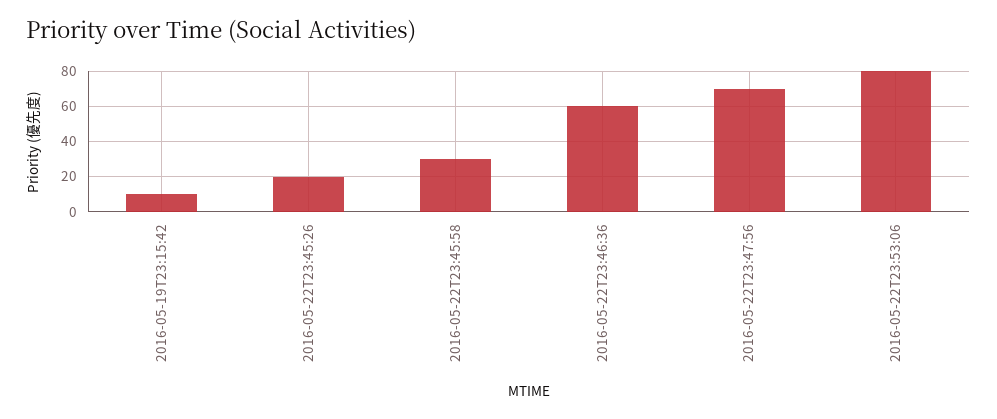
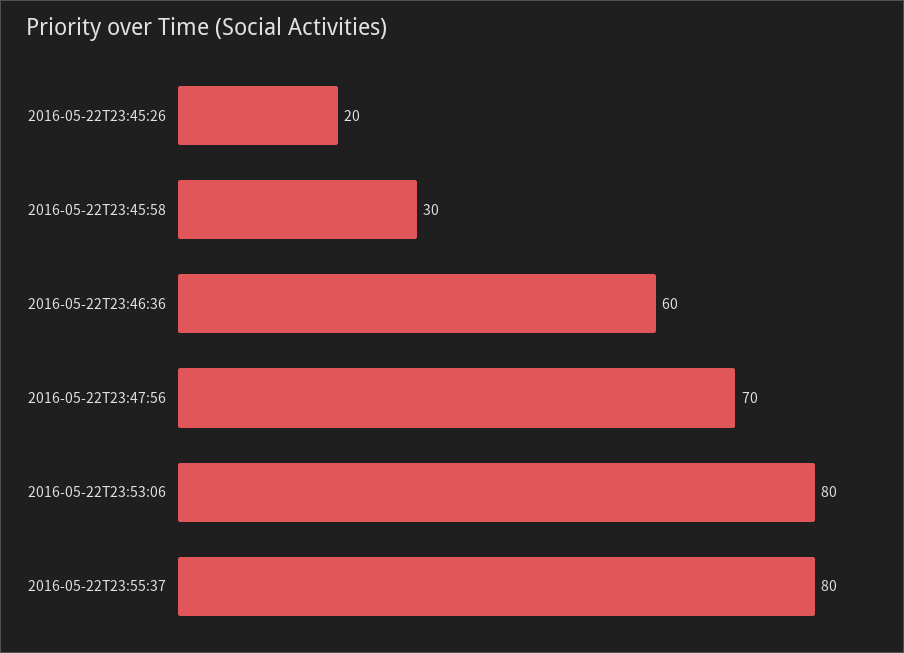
2016-05-19T23:15:42: 10 -> none
2016-05-22T23:55:37: none -> 80

